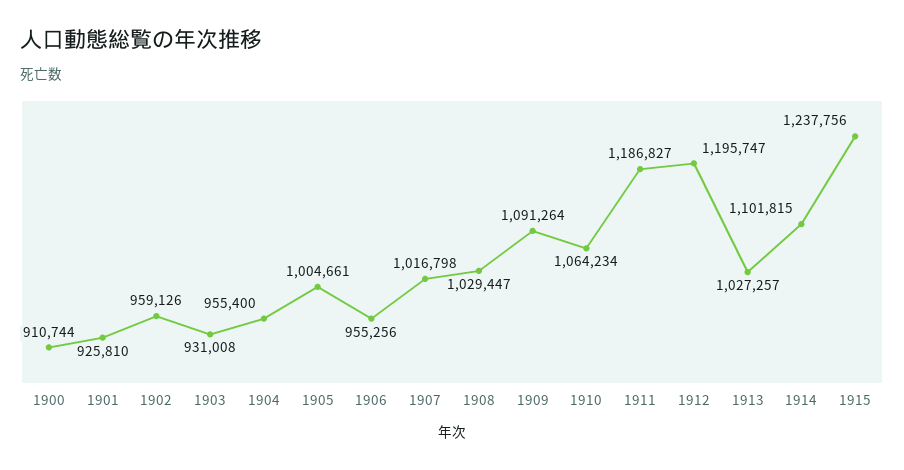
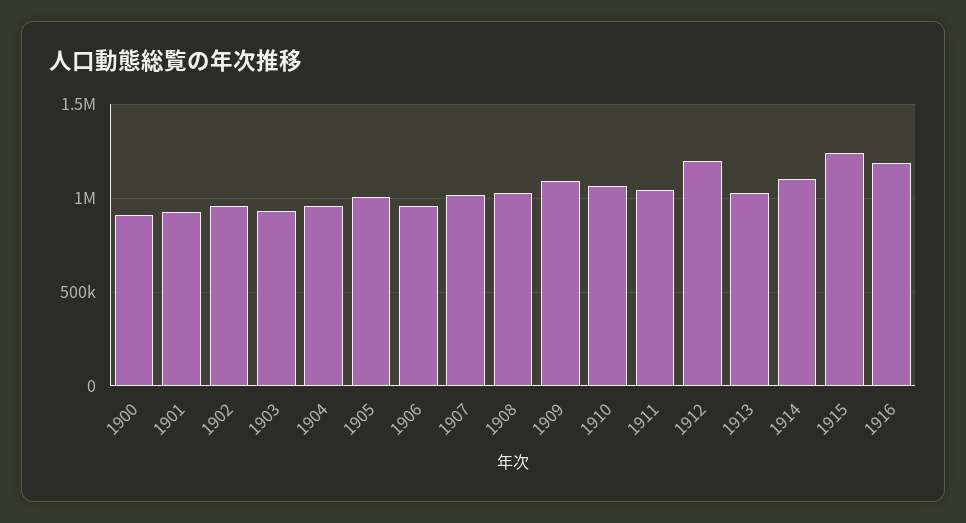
1911: 1186827 -> 1050000
1916: none -> 1200000

